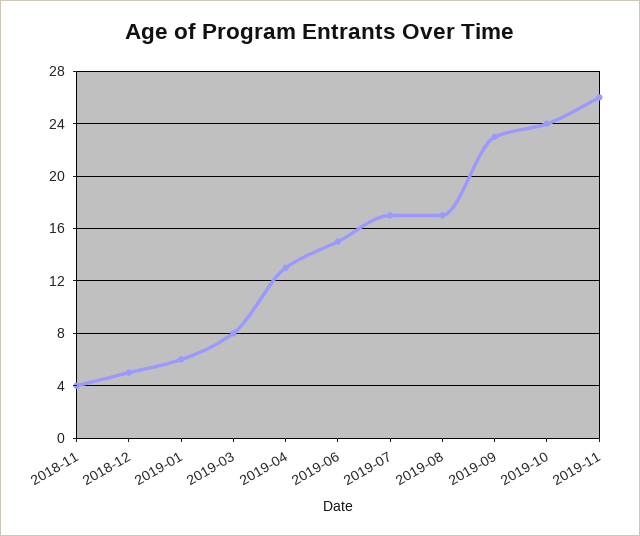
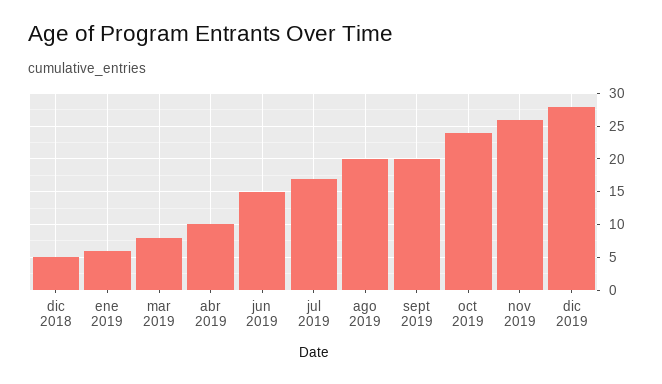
2018-11: 4 -> none
2019-04: 13 -> 10
2019-08: 17 -> 20
2019-09: 23 -> 20
dic 2019: none -> 28

